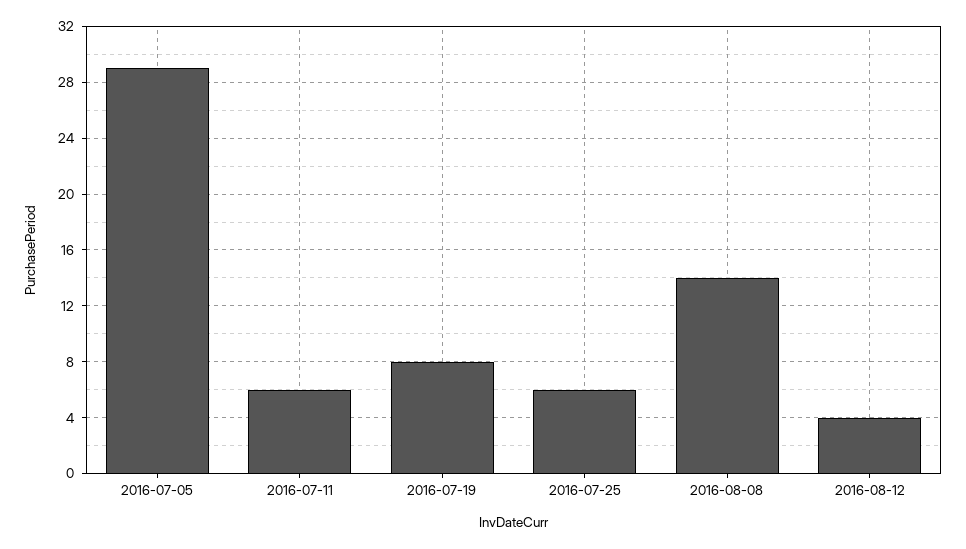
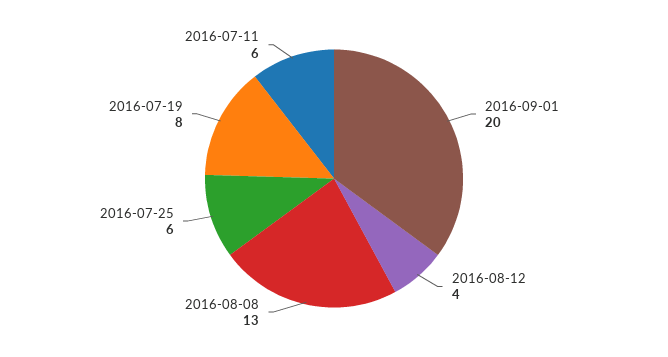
2016-07-05: 29 -> none
2016-08-08: 14 -> 13
2016-09-01: none -> 20

